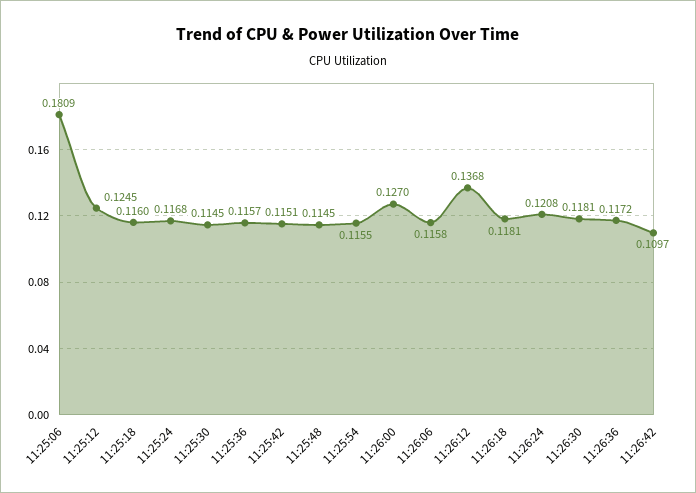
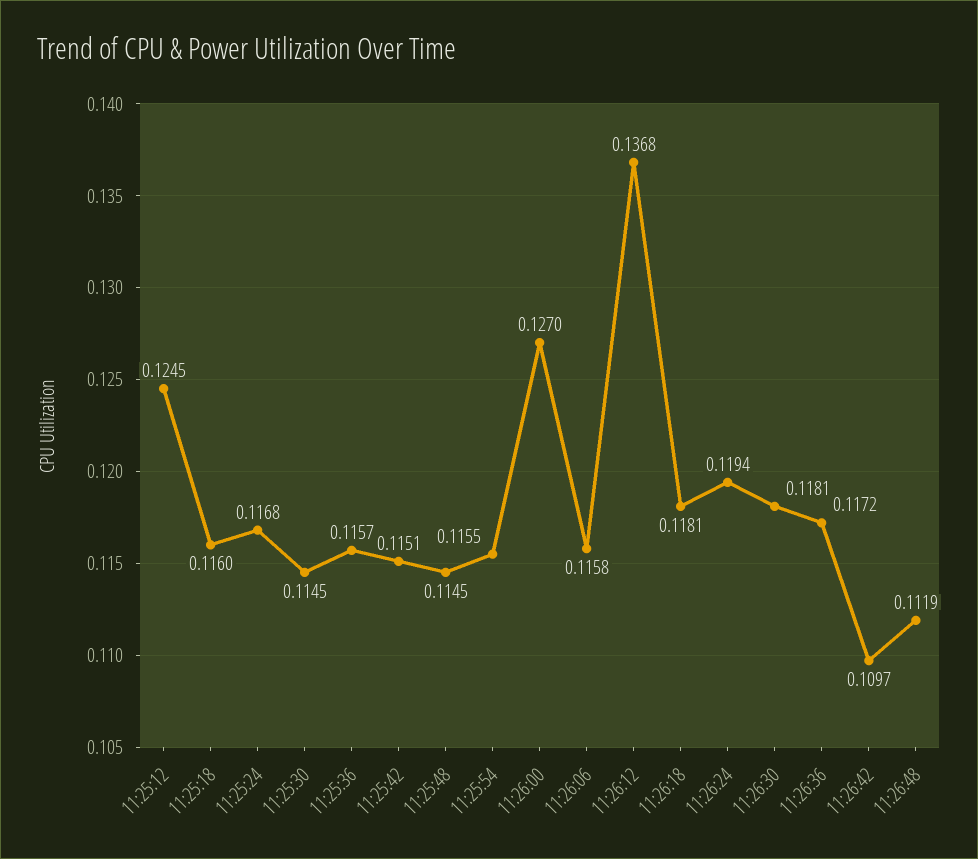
11:25:06: 0.1809 -> none
11:26:24: 0.1208 -> 0.1194
11:26:48: none -> 0.1119

